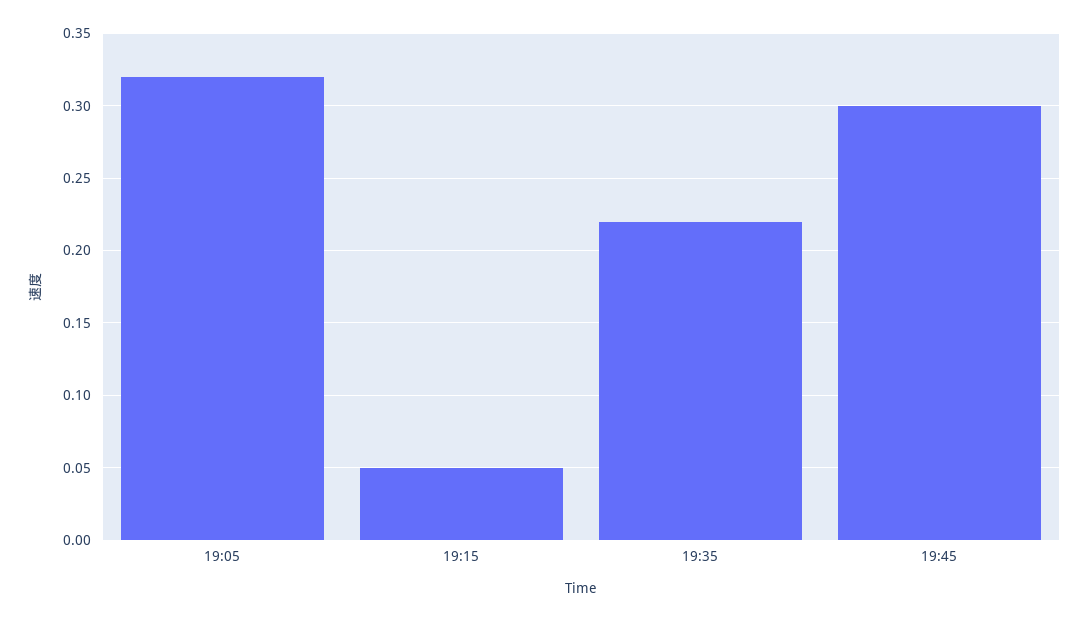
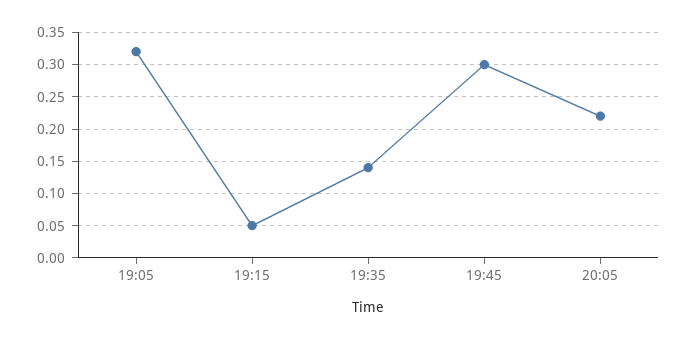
19:35: 0.22 -> 0.14
20:05: none -> 0.22

